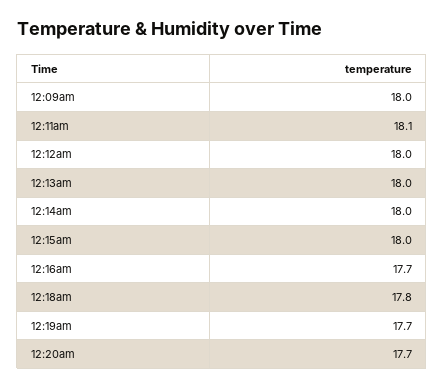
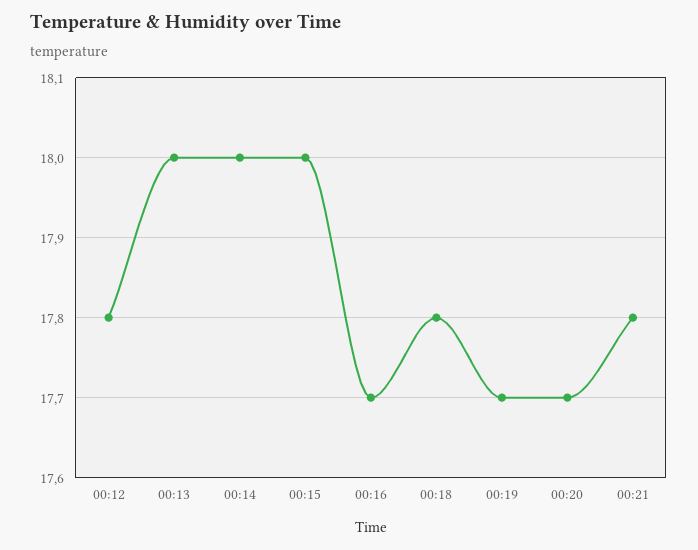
12:09am: 18 -> none
12:11am: 18.1 -> none
12:12am: 18 -> 17.8
00:21: none -> 17.8

